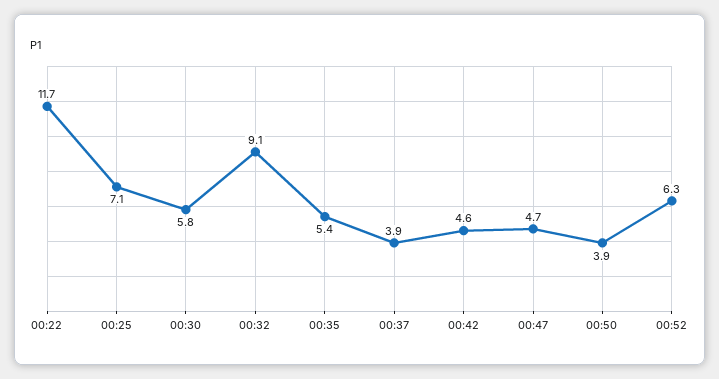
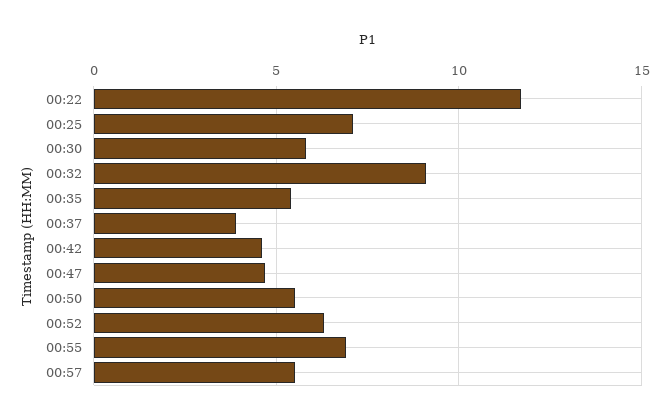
00:50: 3.9 -> 5.5
00:55: none -> 7
00:57: none -> 5.5

